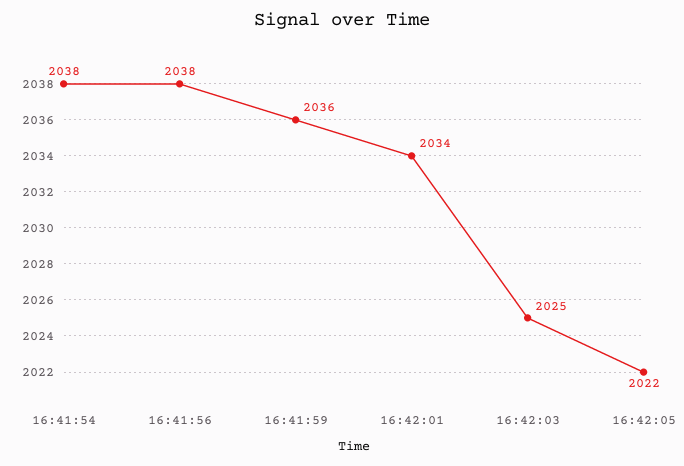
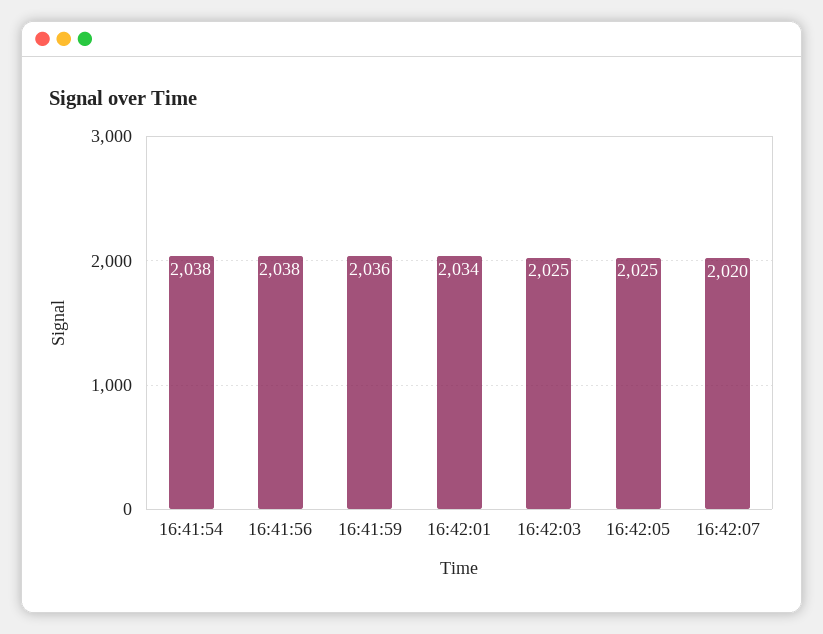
16:42:05: 2022 -> 2025
16:42:07: none -> 2020

